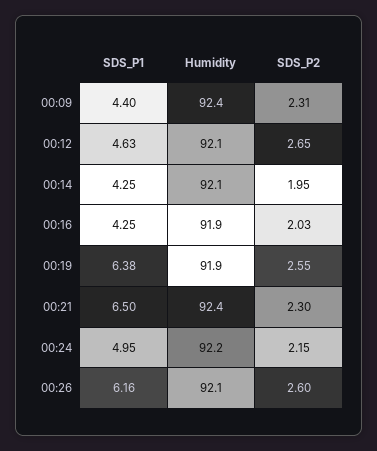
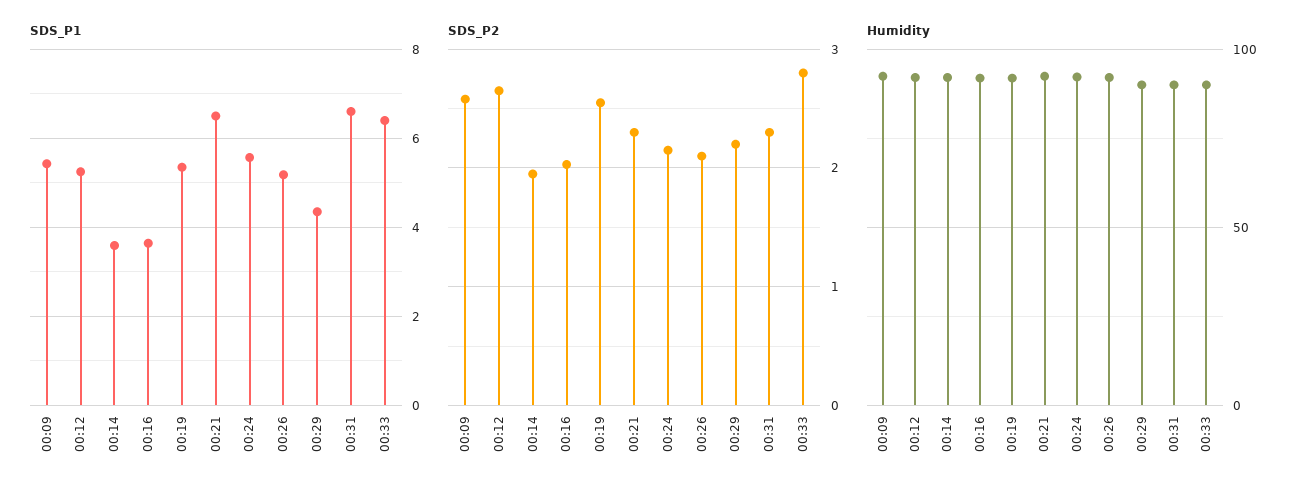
SDS_P1, 00:09: 4.4 -> 5.4
SDS_P2, 00:09: 2.31 -> 2.6
SDS_P1, 00:12: 4.63 -> 5.2
SDS_P1, 00:14: 4.25 -> 3.6
SDS_P1, 00:16: 4.25 -> 3.6
SDS_P1, 00:19: 6.38 -> 5.4
SDS_P1, 00:24: 4.95 -> 5.6
SDS_P1, 00:26: 6.16 -> 5.2
SDS_P2, 00:26: 2.6 -> 2.1
SDS_P1, 00:29: none -> 4.4
SDS_P1, 00:31: none -> 6.6
SDS_P1, 00:33: none -> 6.4
SDS_P2, 00:29: none -> 2.2
SDS_P2, 00:31: none -> 2.3
SDS_P2, 00:33: none -> 2.8
Humidity, 00:29: none -> 90
Humidity, 00:31: none -> 90
Humidity, 00:33: none -> 90

